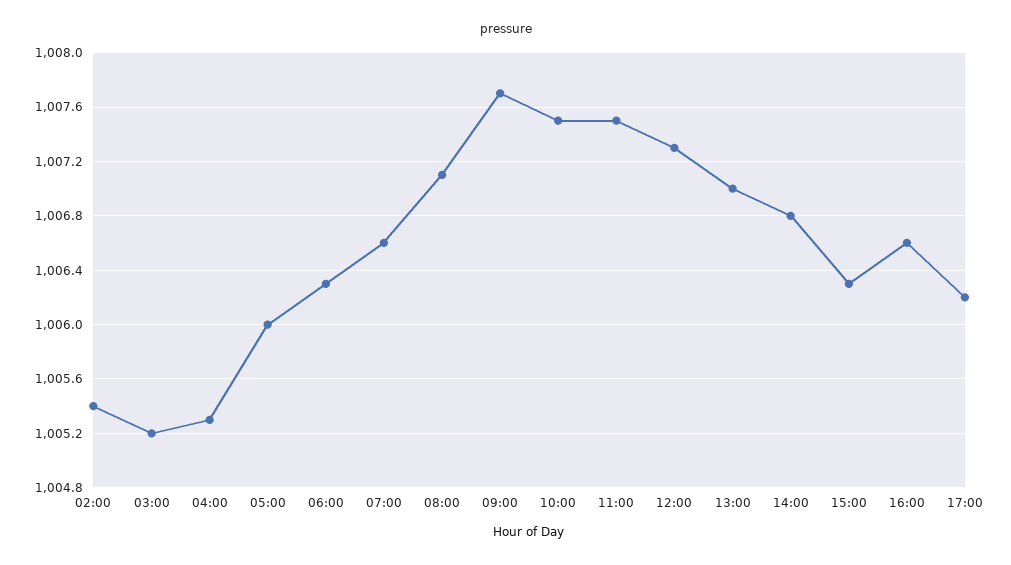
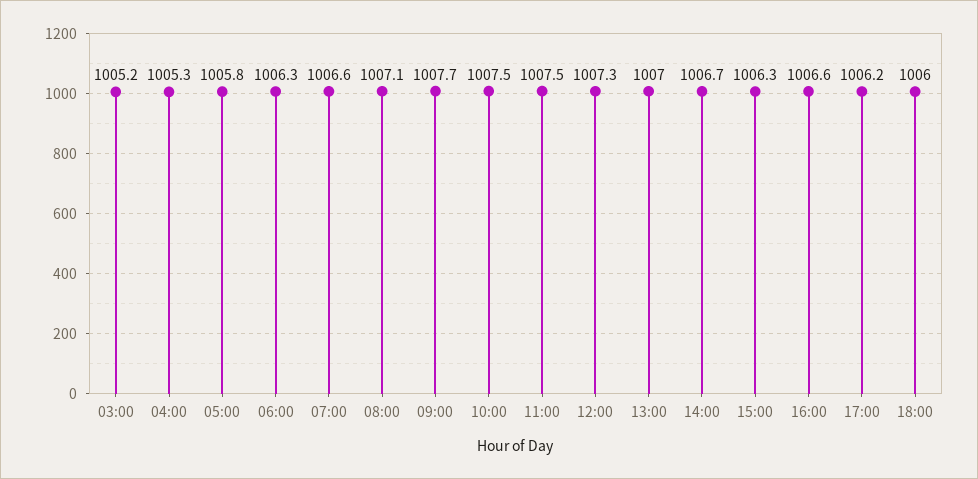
02:00: 1005.4 -> none
05:00: 1006 -> 1005.8
14:00: 1006.8 -> 1006.7
18:00: none -> 1006

